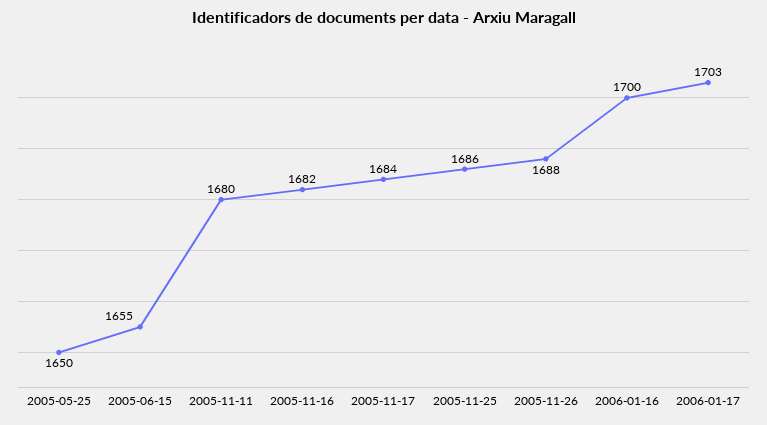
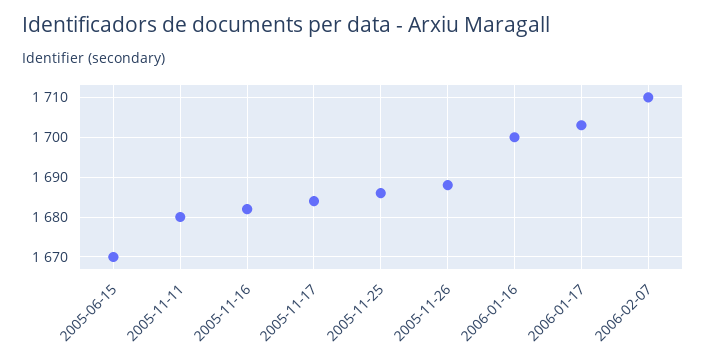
2005-05-25: 1650 -> none
2005-06-15: 1655 -> 1670
2006-02-07: none -> 1710

